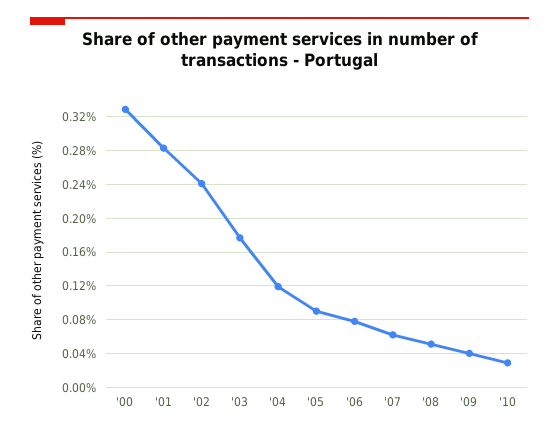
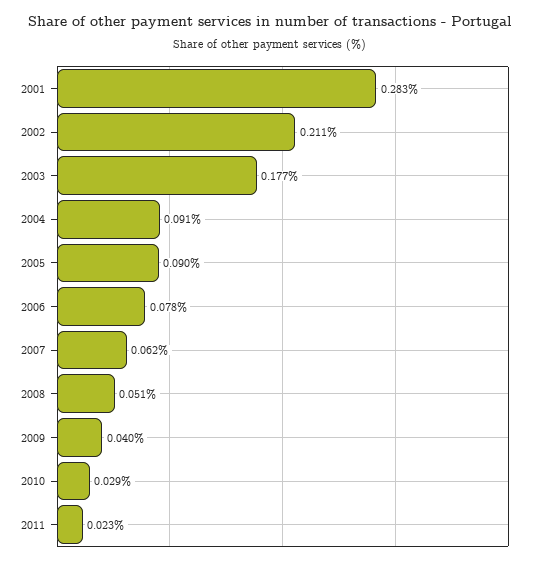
'00: 0.33 -> none
'02: 0.24 -> 0.211
'04: 0.12 -> 0.091
2011: none -> 0.023

